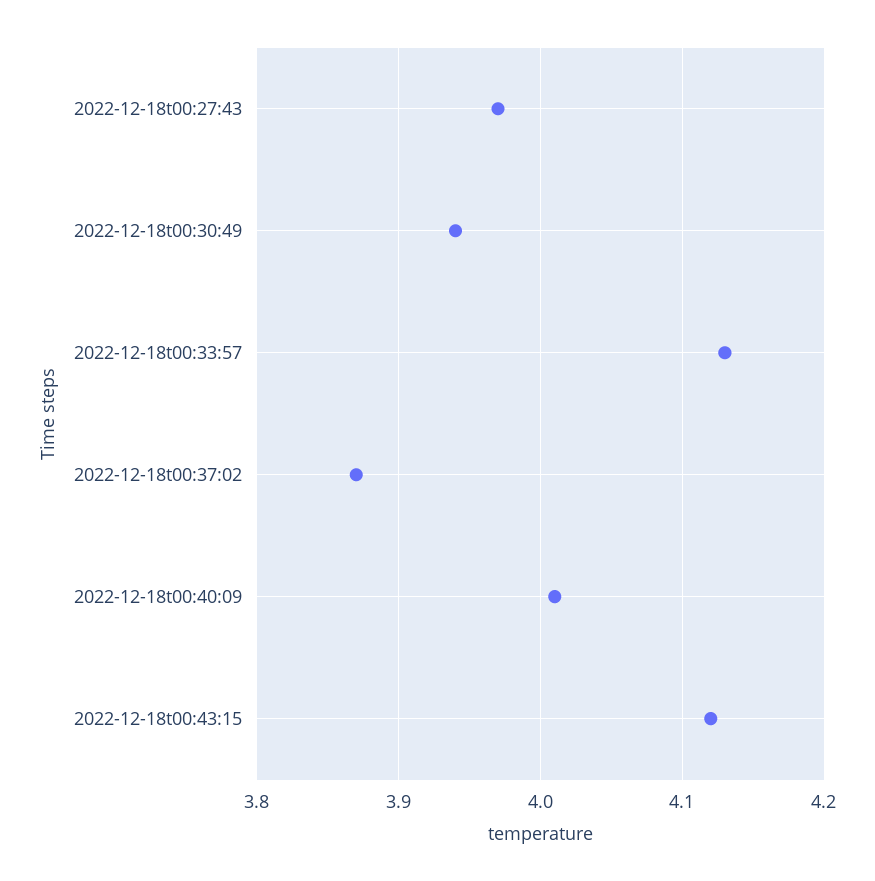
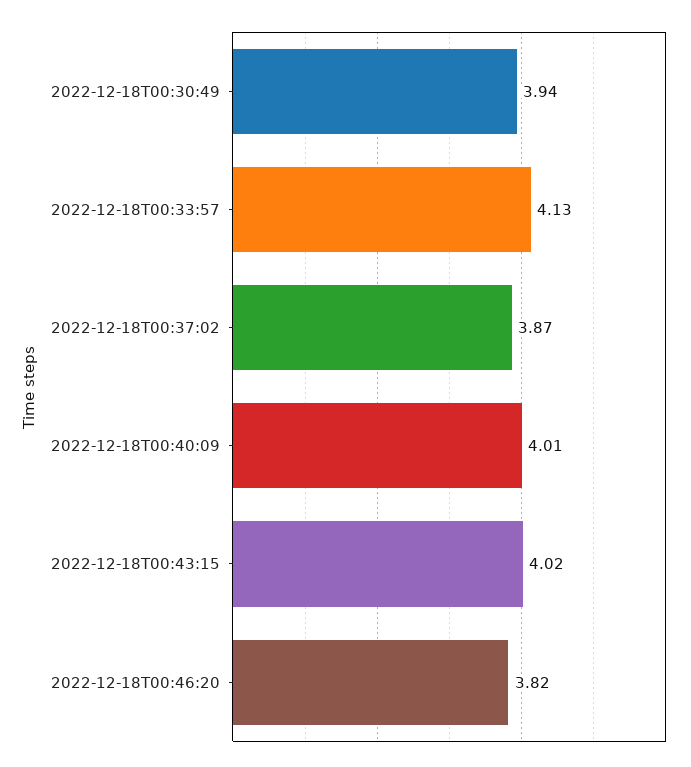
2022-12-18t00:27:43: 3.97 -> none
2022-12-18t00:43:15: 4.12 -> 4.02
2022-12-18T00:46:20: none -> 3.82

